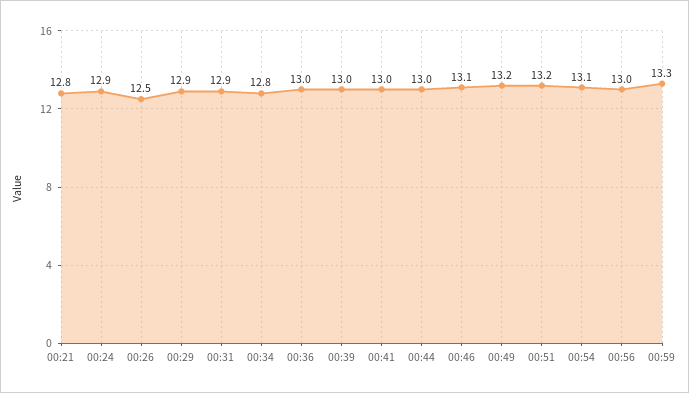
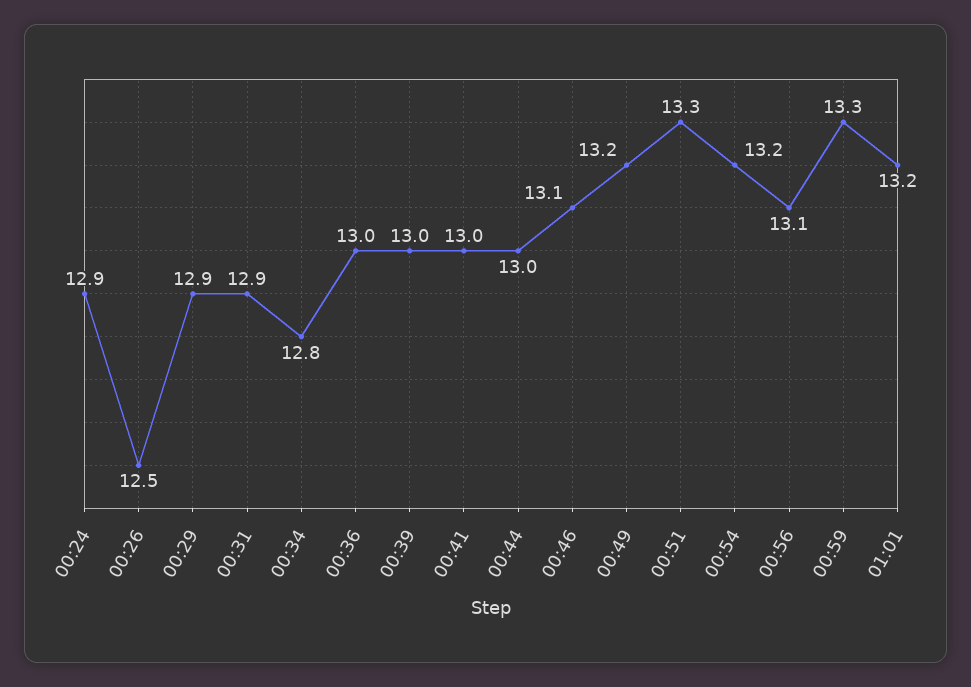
00:21: 12.8 -> none
00:51: 13.2 -> 13.3
00:54: 13.1 -> 13.2
00:56: 13 -> 13.1
01:01: none -> 13.2

